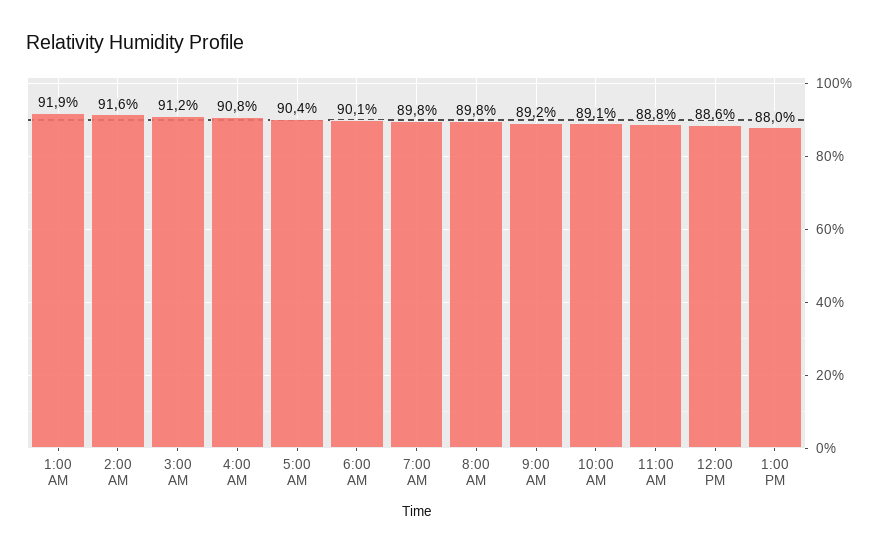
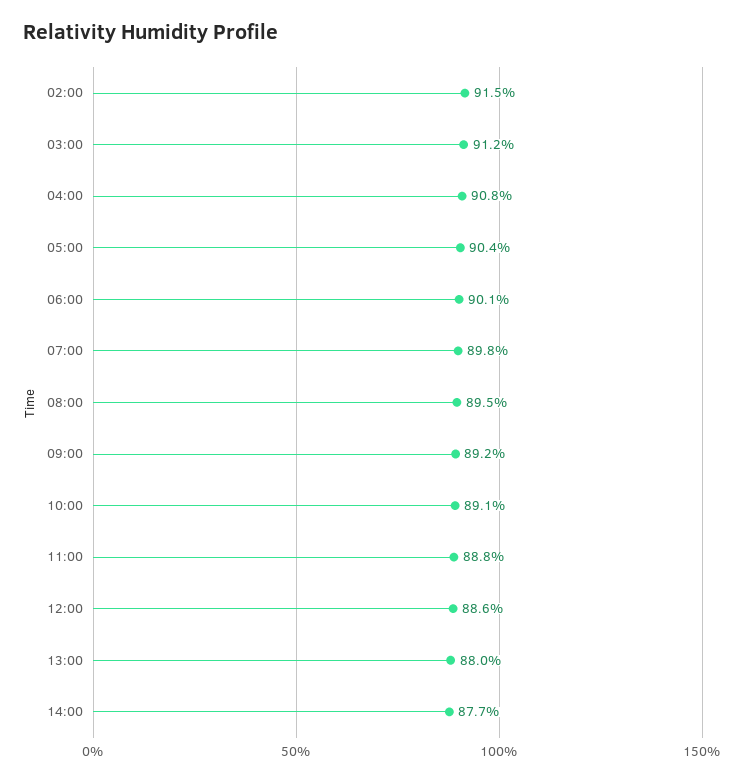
1:00 AM: 91.9 -> none
2:00 AM: 91.6 -> 91.5
8:00 AM: 89.8 -> 89.5
14:00: none -> 87.7

